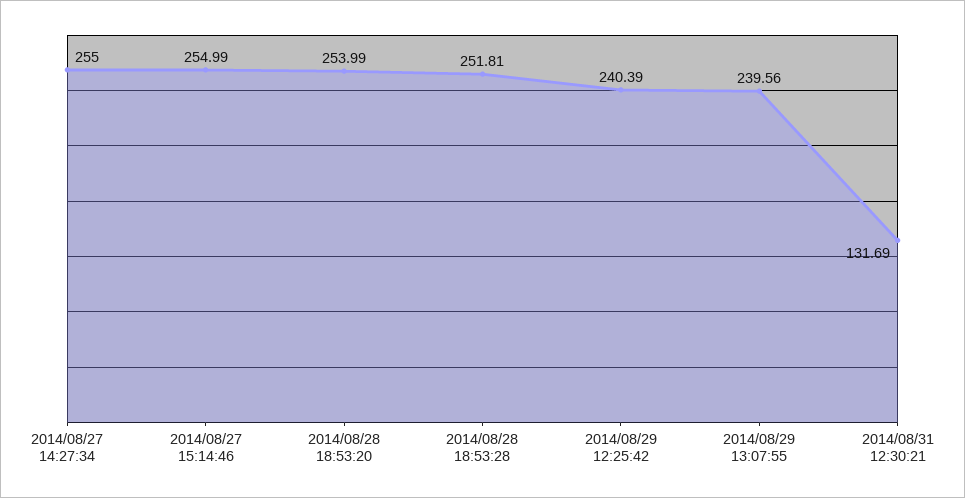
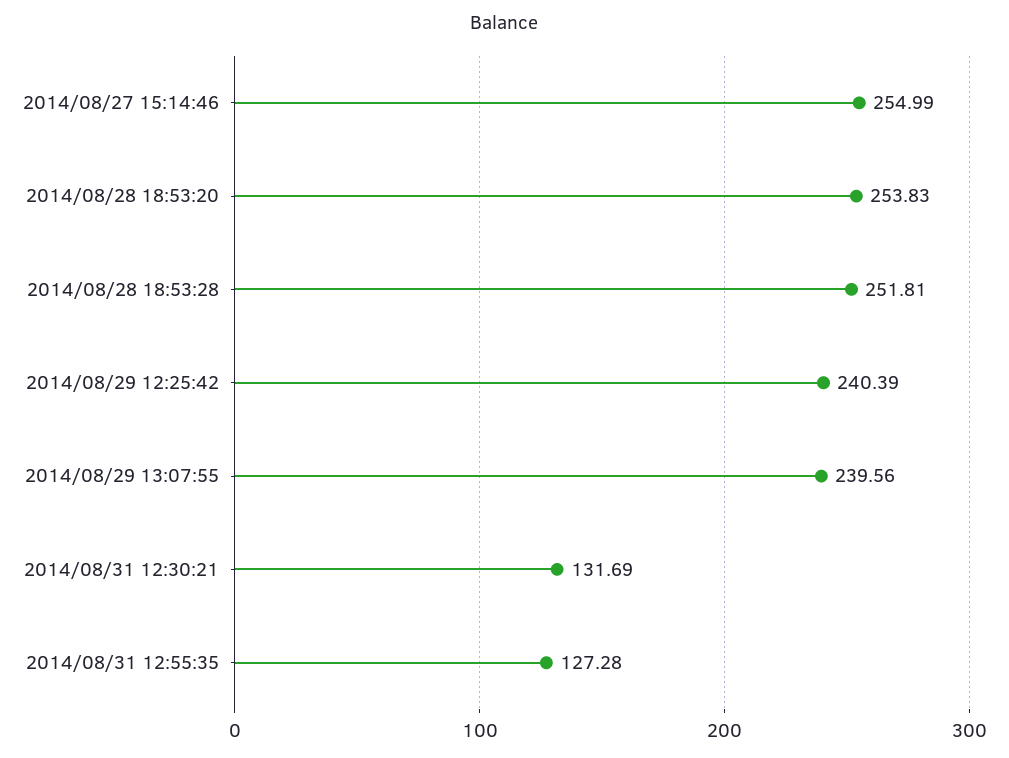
2014/08/27 14:27:34: 255 -> none
2014/08/28 18:53:20: 253.99 -> 253.83
2014/08/31 12:55:35: none -> 127.28

